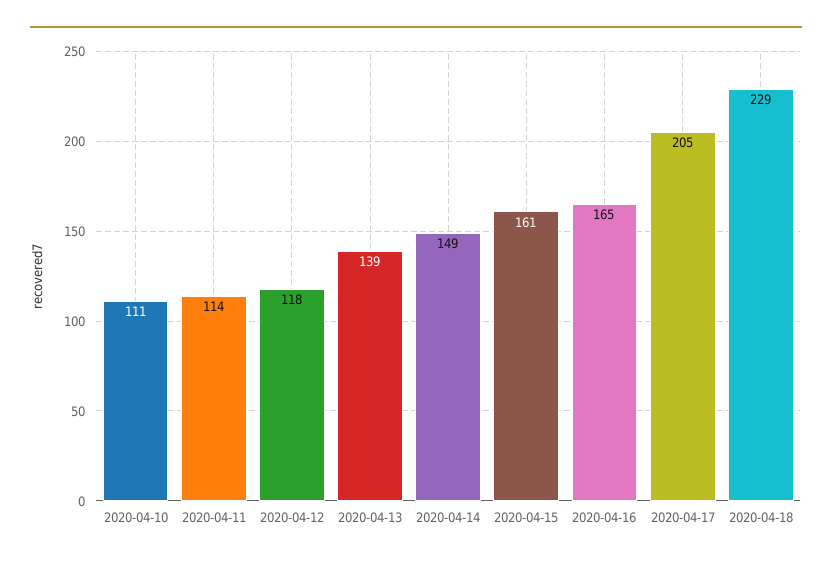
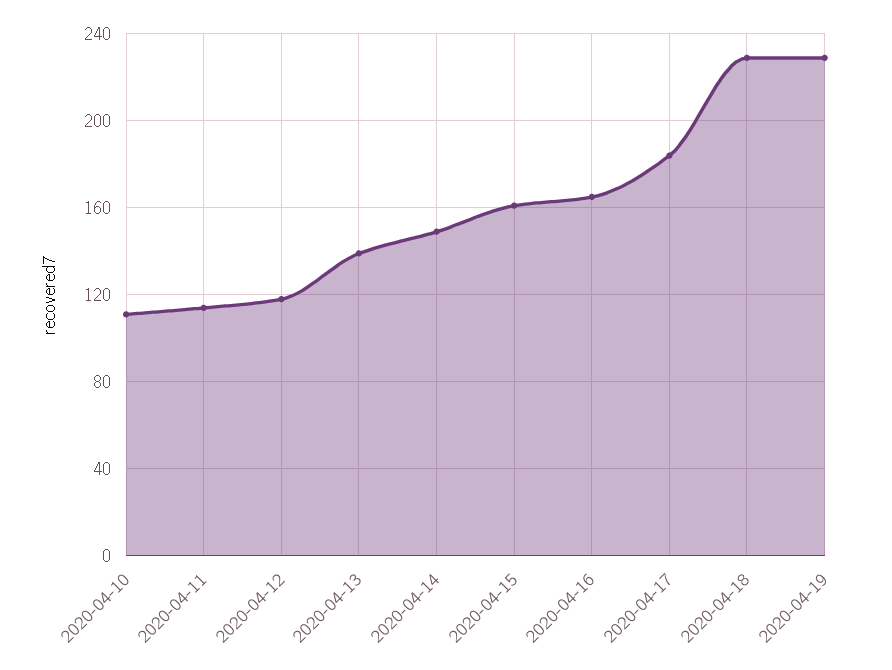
2020-04-17: 205 -> 185
2020-04-19: none -> 230

